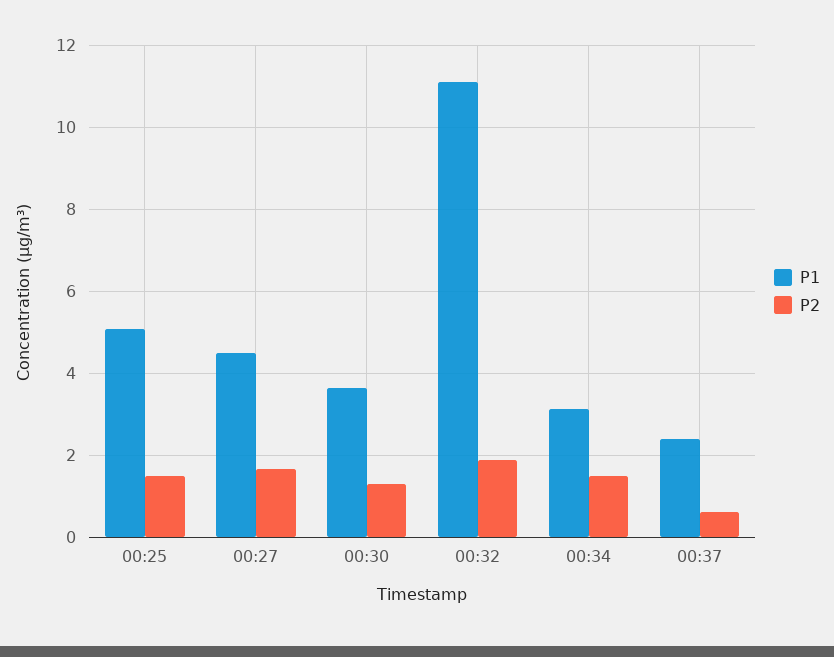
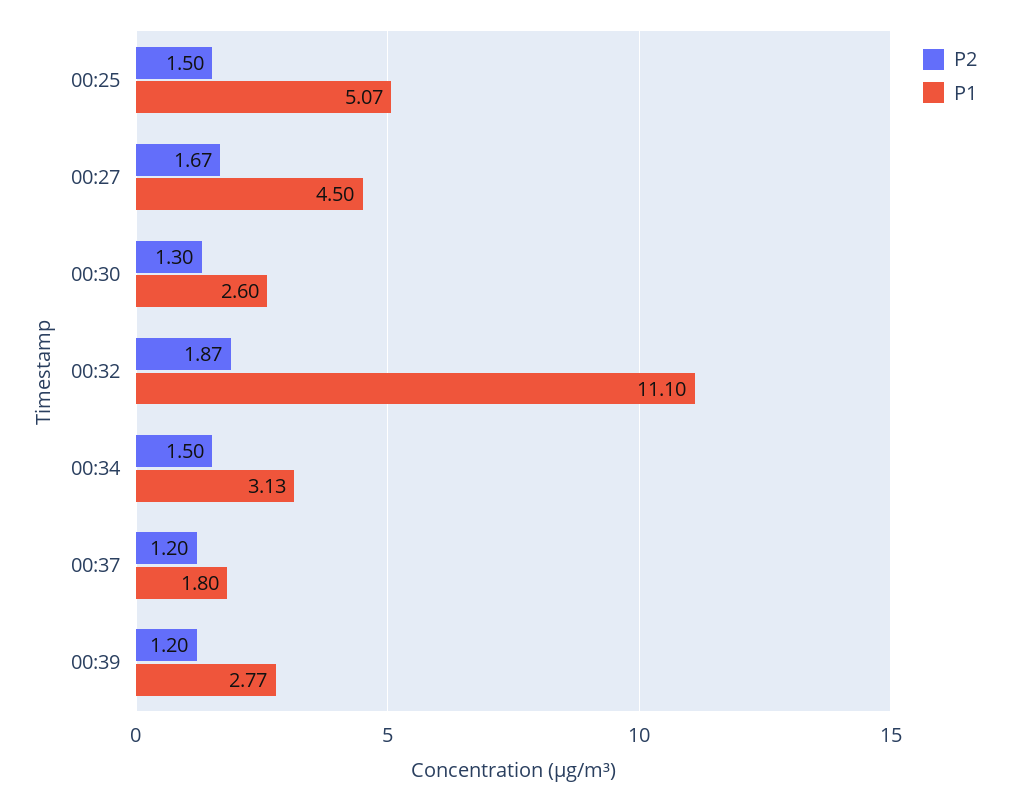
P1, 00:30: 3.6 -> 2.6
P1, 00:37: 2.4 -> 1.8
P2, 00:37: 0.6 -> 1.2
P2, 00:39: none -> 1.2
P1, 00:39: none -> 2.77

